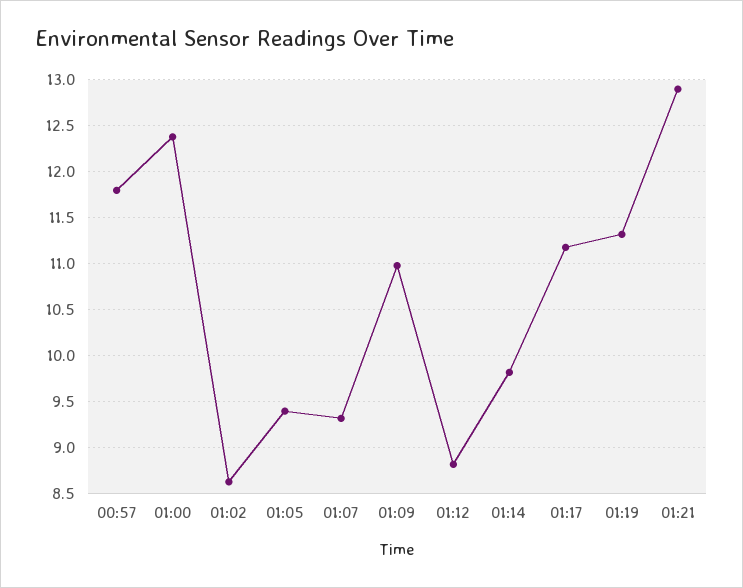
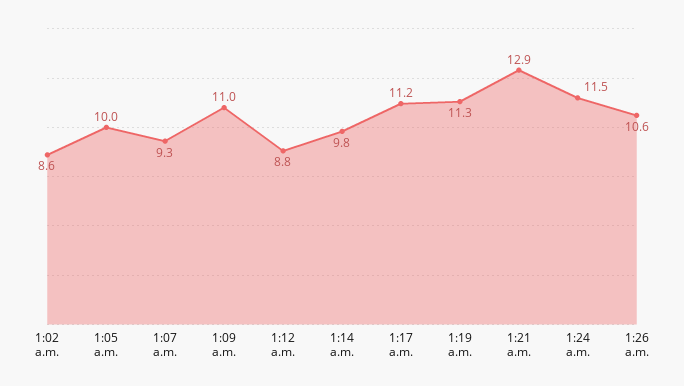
00:57: 11.8 -> none
01:00: 12.4 -> none
01:05: 9.4 -> 10
1:24 a.m.: none -> 11.5
1:26 a.m.: none -> 10.6

